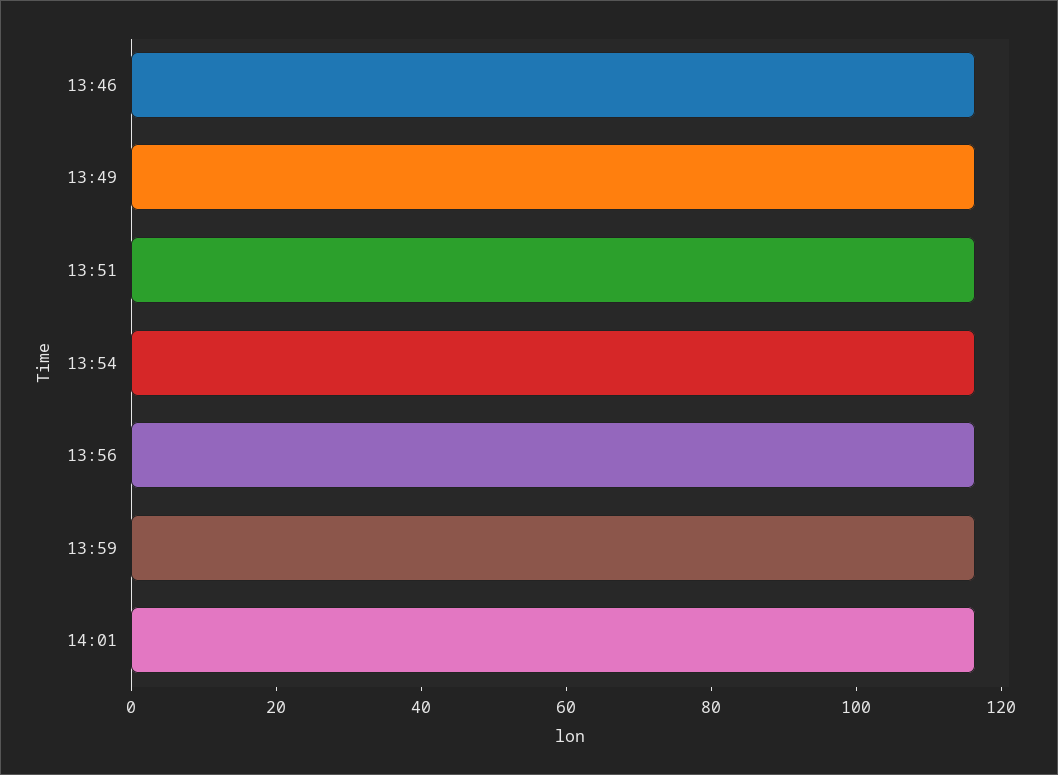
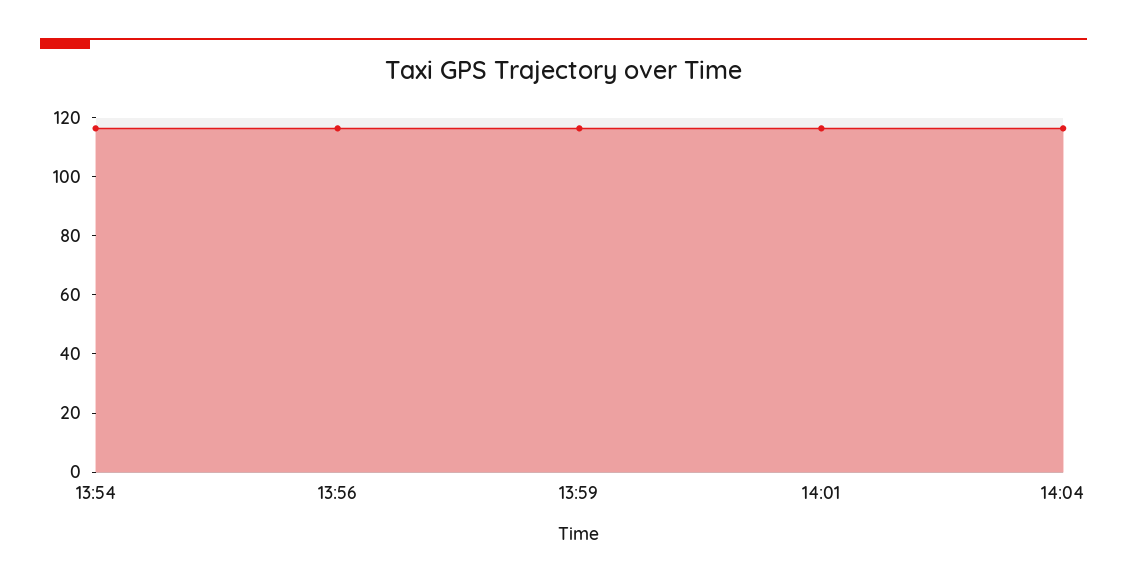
13:46: 115 -> none
13:49: 115 -> none
13:51: 115 -> none
14:04: none -> 115

